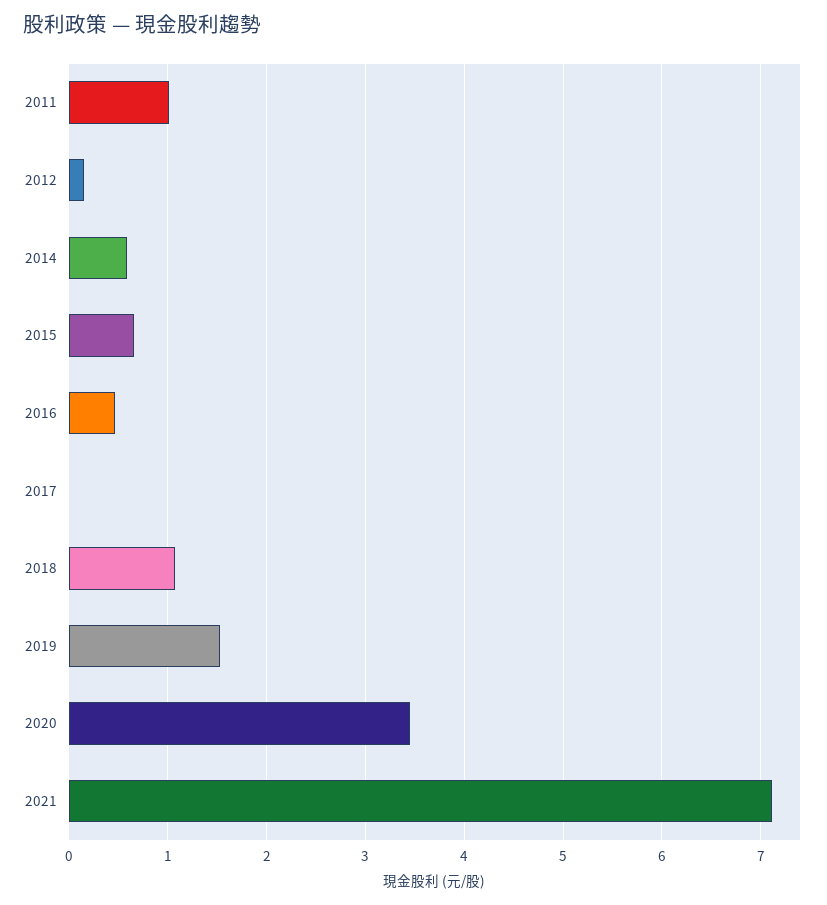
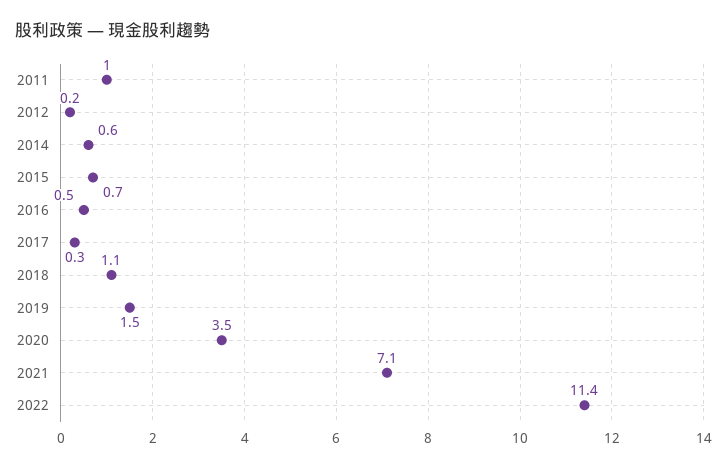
2017: 0 -> 0.3
2022: none -> 11.4

